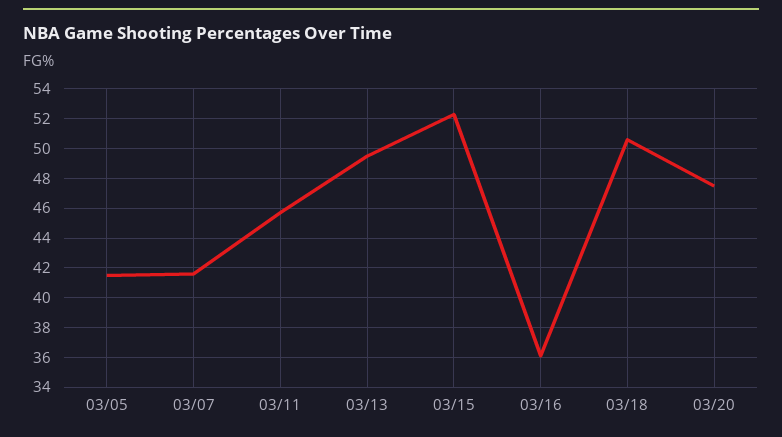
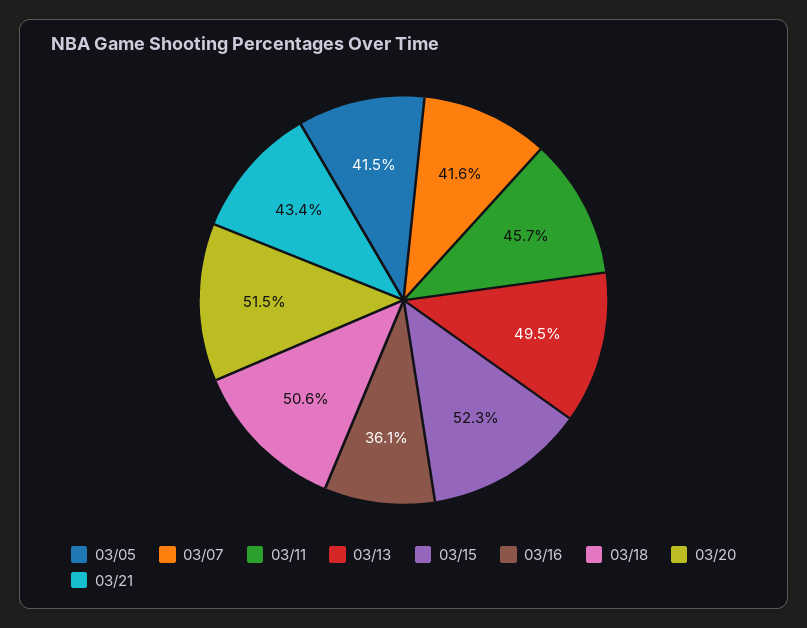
03/20: 47.5 -> 51.5
03/21: none -> 43.4

